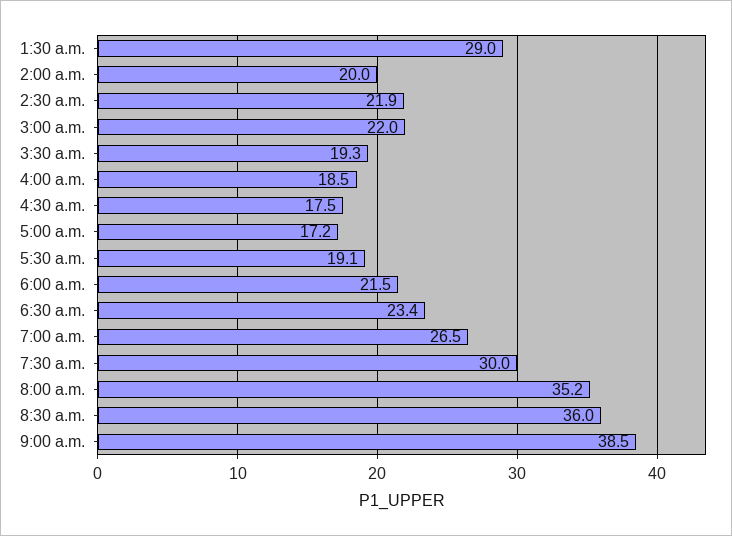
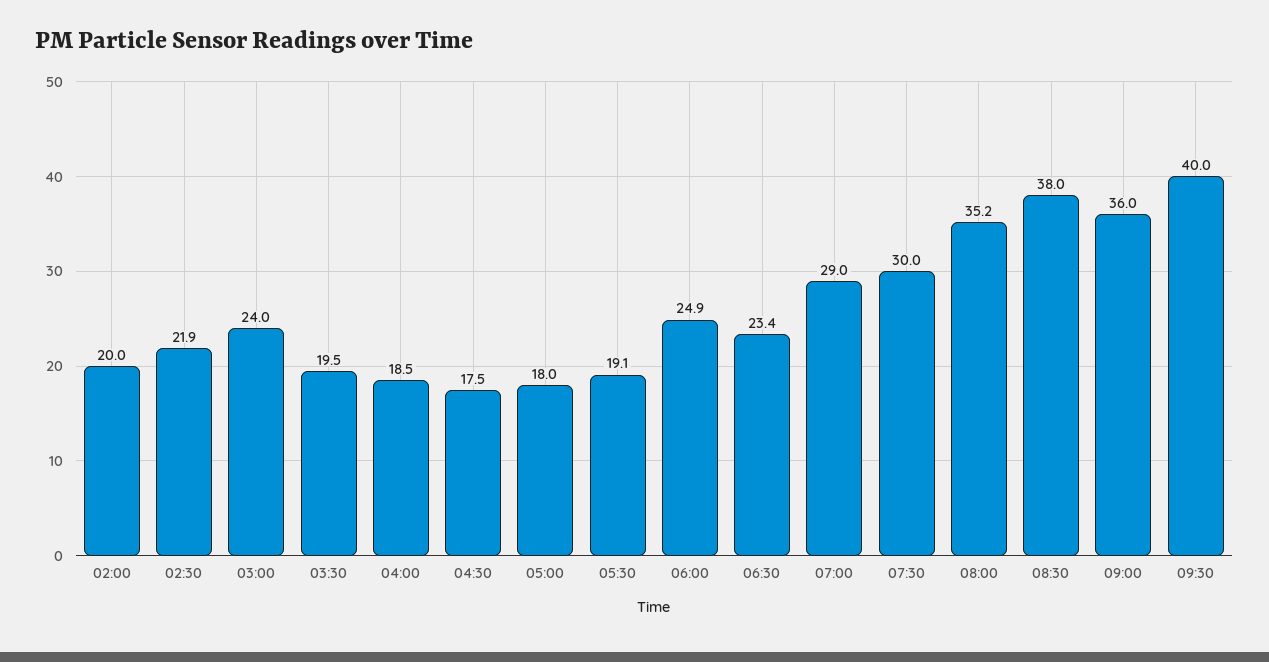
1:30 a.m.: 29 -> none
3:00 a.m.: 22 -> 24
3:30 a.m.: 19.3 -> 19.5
5:00 a.m.: 17.2 -> 18
6:00 a.m.: 21.5 -> 24.9
7:00 a.m.: 26.5 -> 29
8:30 a.m.: 36 -> 38
9:00 a.m.: 38.5 -> 36
09:30: none -> 40

